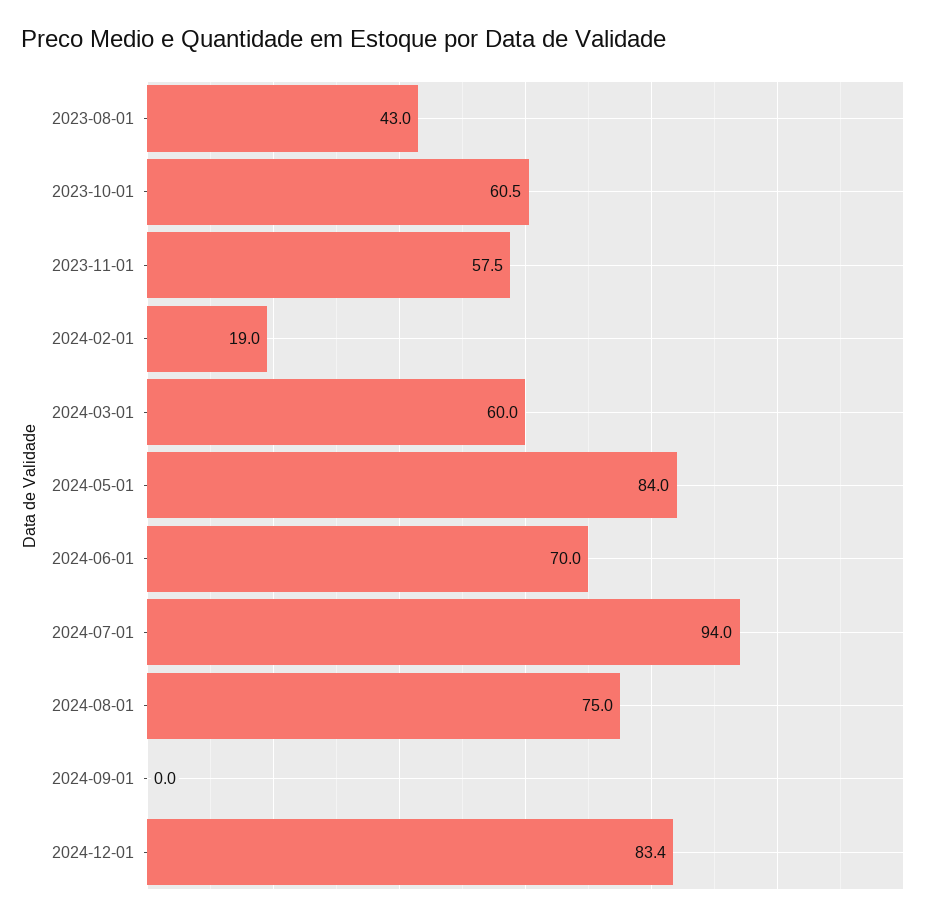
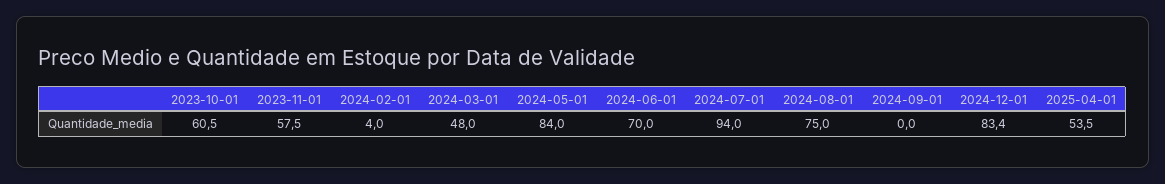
2023-08-01: 43 -> none
2024-02-01: 19 -> 4
2024-03-01: 60 -> 48
2025-04-01: none -> 53.5

